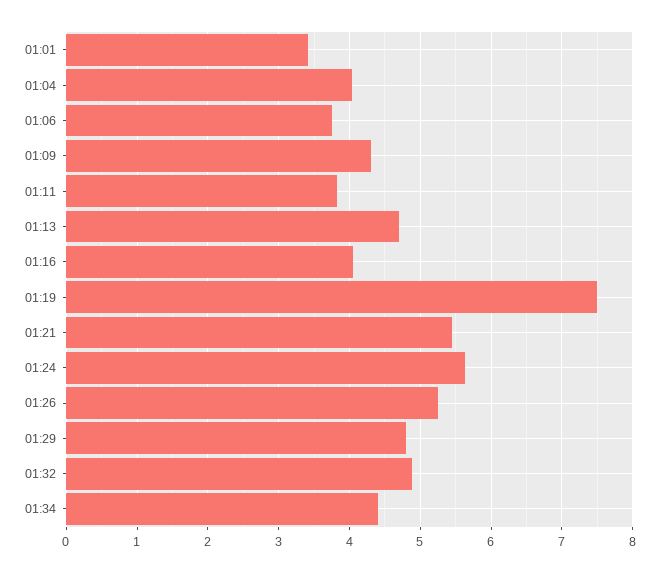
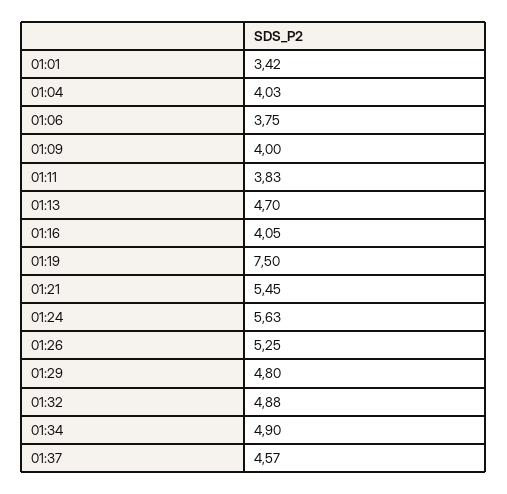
01:09: 4.3 -> 4
01:34: 4.4 -> 4.9
01:37: none -> 4.57

